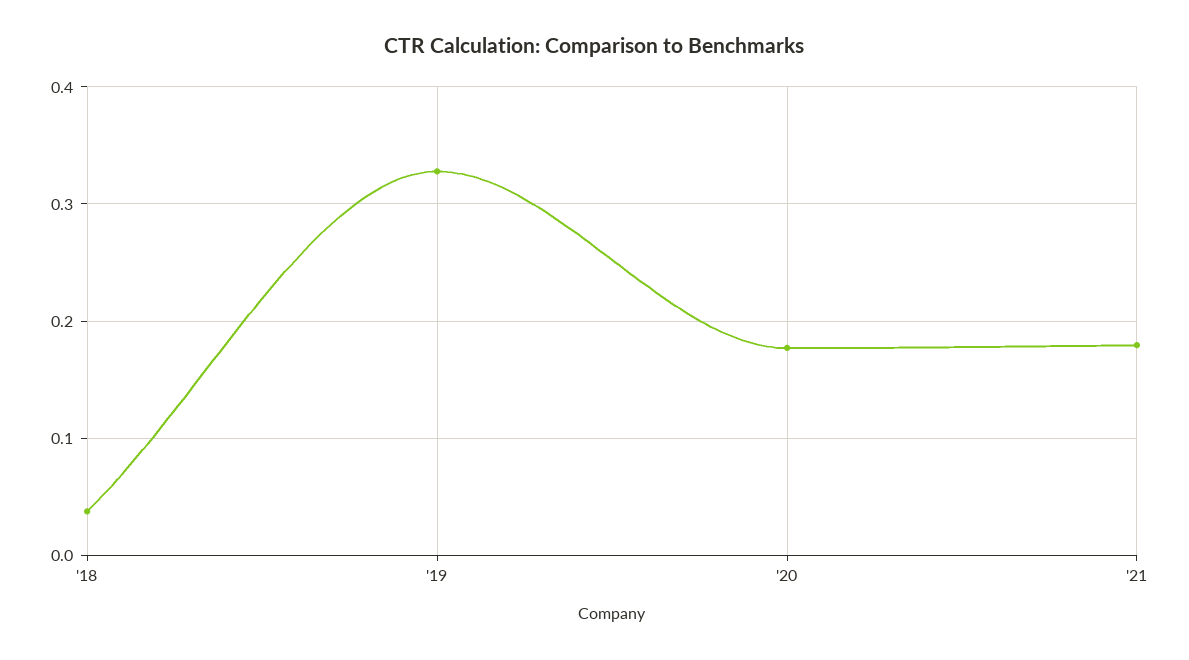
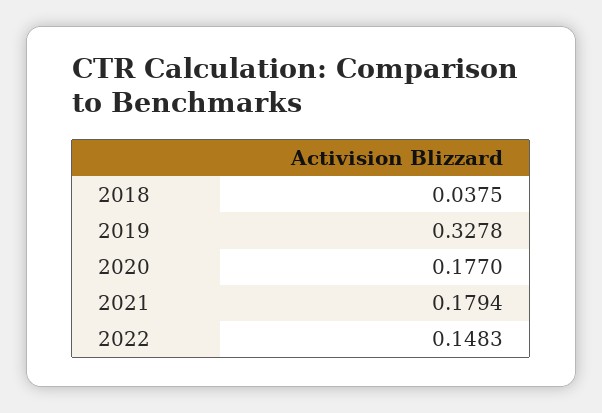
2022: none -> 0.1483

